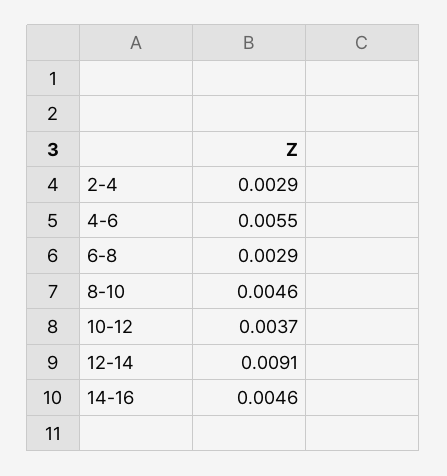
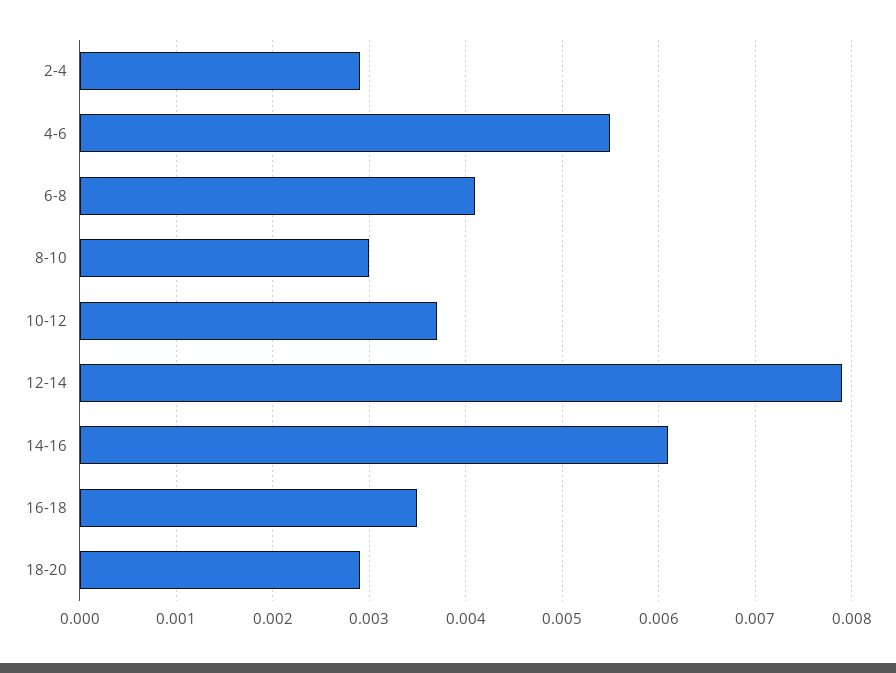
6-8: 0.0029 -> 0.0041
8-10: 0.0046 -> 0.003
12-14: 0.0091 -> 0.0079
14-16: 0.0046 -> 0.0061
16-18: none -> 0.0035
18-20: none -> 0.0029

